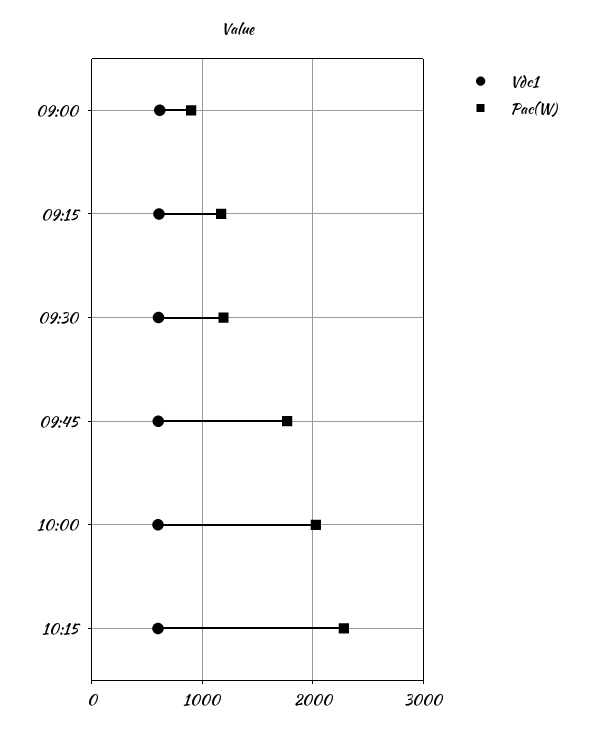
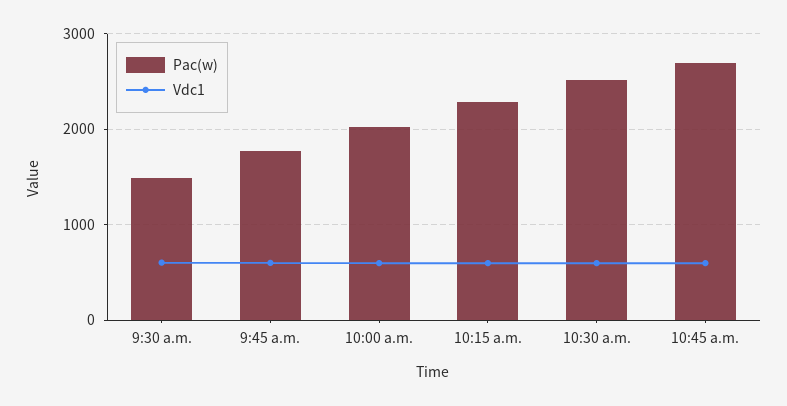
Vdc1, 09:00: 600 -> none
Pac(W), 09:00: 900 -> none
Vdc1, 09:15: 600 -> none
Pac(W), 09:15: 1200 -> none
Pac(W), 09:30: 1200 -> 1500
Pac(W), 10:30 a.m.: none -> 2500
Vdc1, 10:30 a.m.: none -> 600
Pac(W), 10:45 a.m.: none -> 2700
Vdc1, 10:45 a.m.: none -> 600

